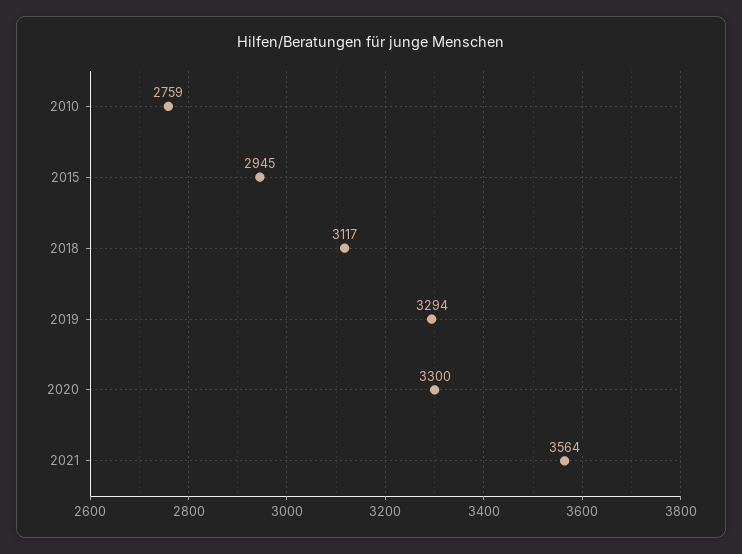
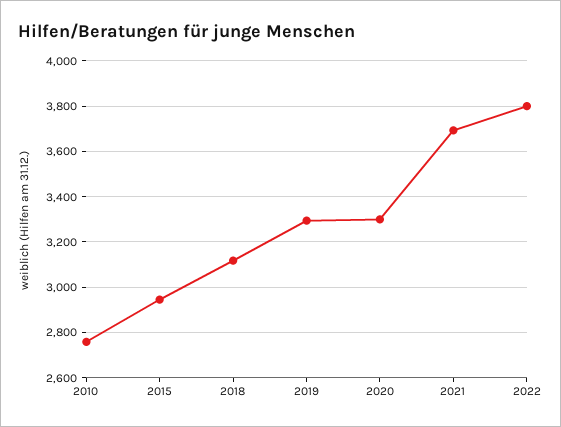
2021: 3564 -> 3700
2022: none -> 3800

